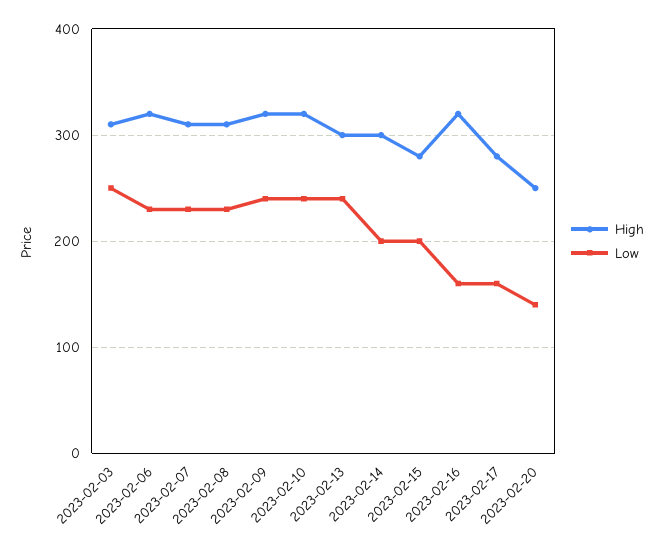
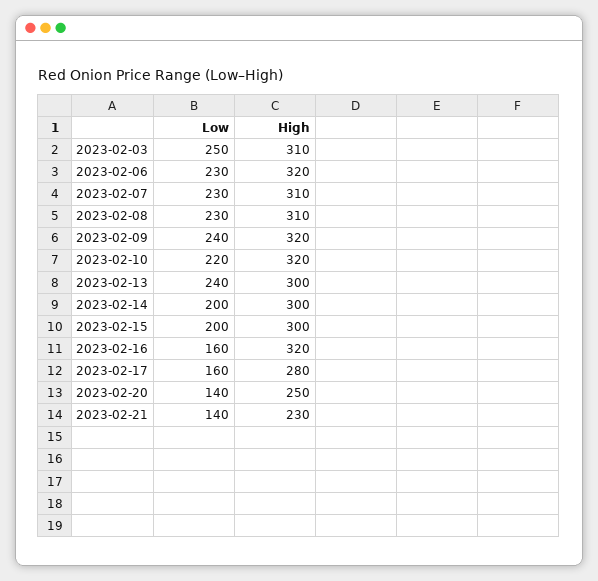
Low, 2023-02-10: 240 -> 220
High, 2023-02-15: 280 -> 300
Low, 2023-02-21: none -> 140
High, 2023-02-21: none -> 230

